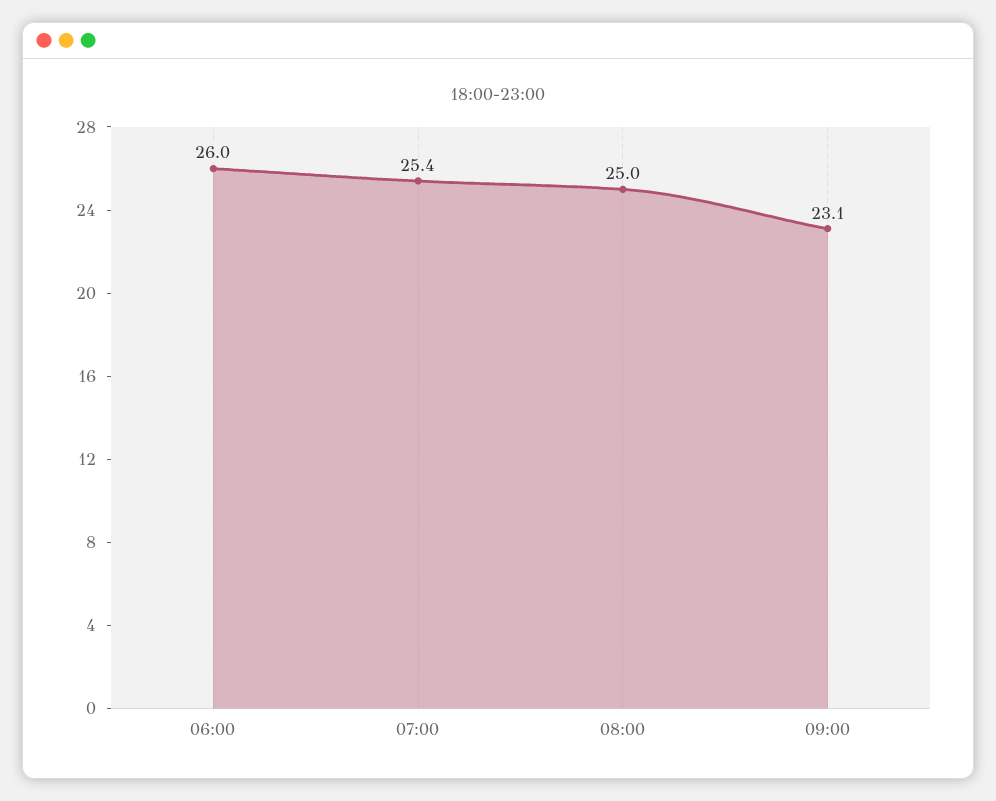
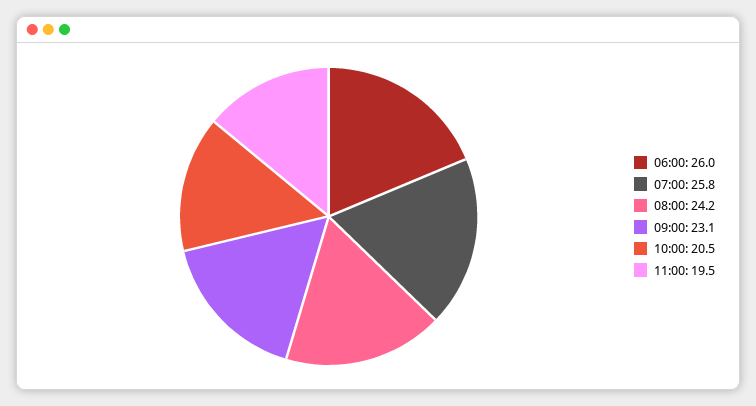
07:00: 25.4 -> 25.8
08:00: 25 -> 24.2
10:00: none -> 20.5
11:00: none -> 19.5

